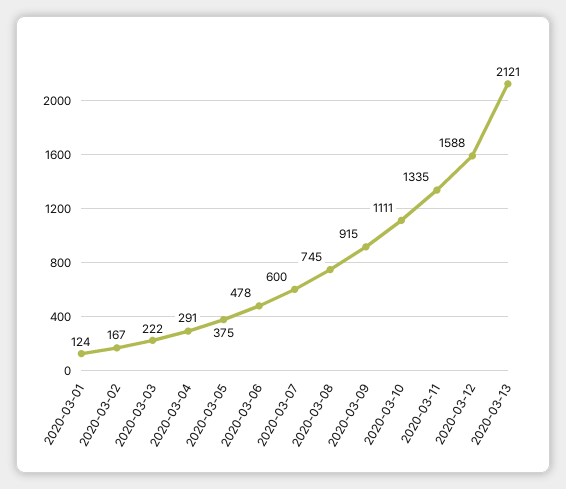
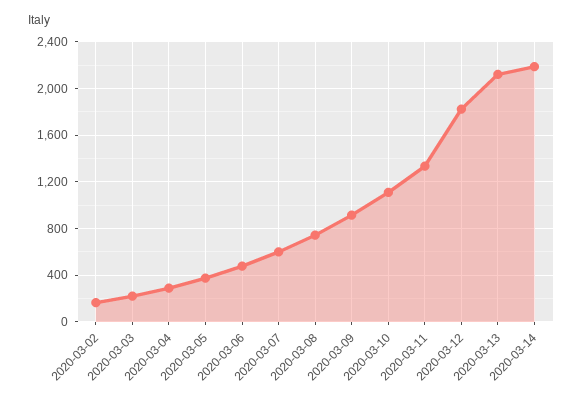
2020-03-01: 124 -> none
2020-03-12: 1588 -> 1800
2020-03-14: none -> 2200

